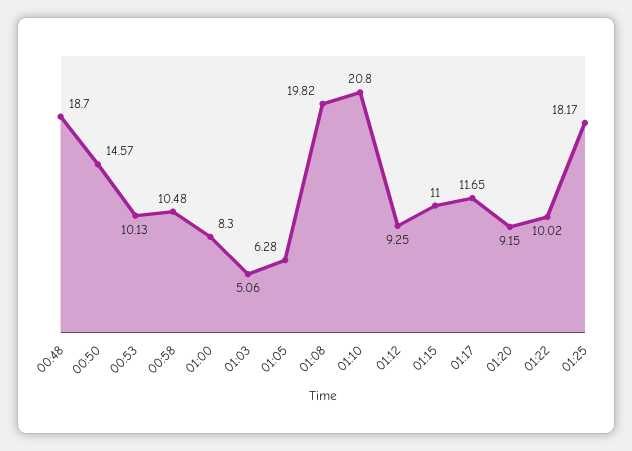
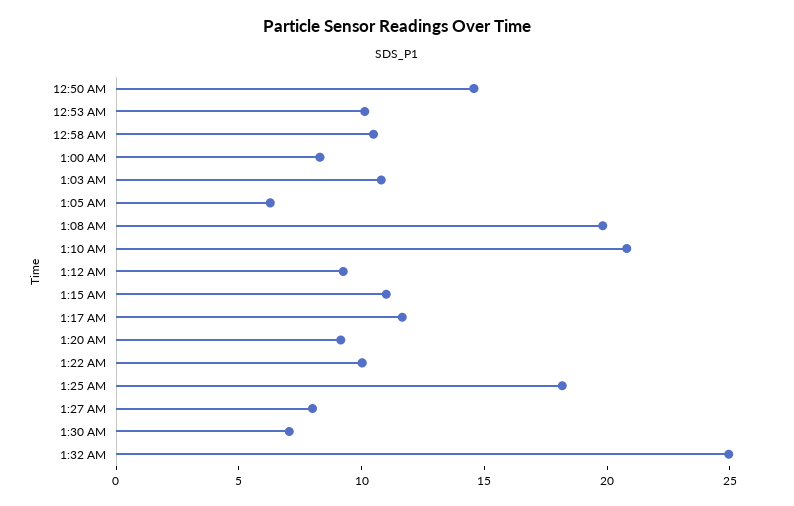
00:48: 18.7 -> none
01:03: 5.06 -> 11
1:27 AM: none -> 8
1:30 AM: none -> 7
1:32 AM: none -> 25

